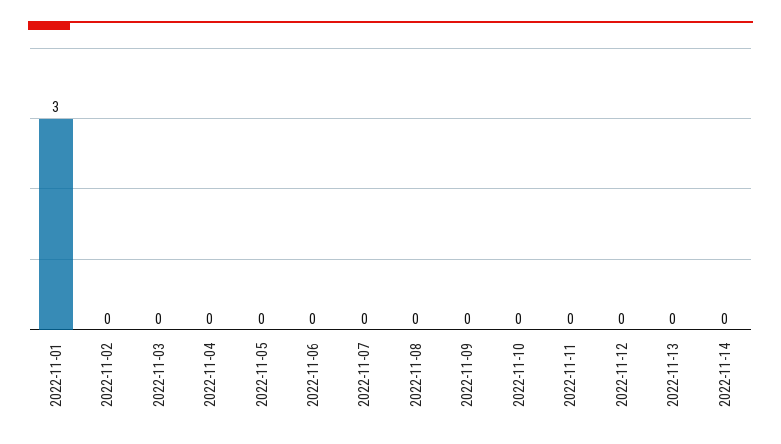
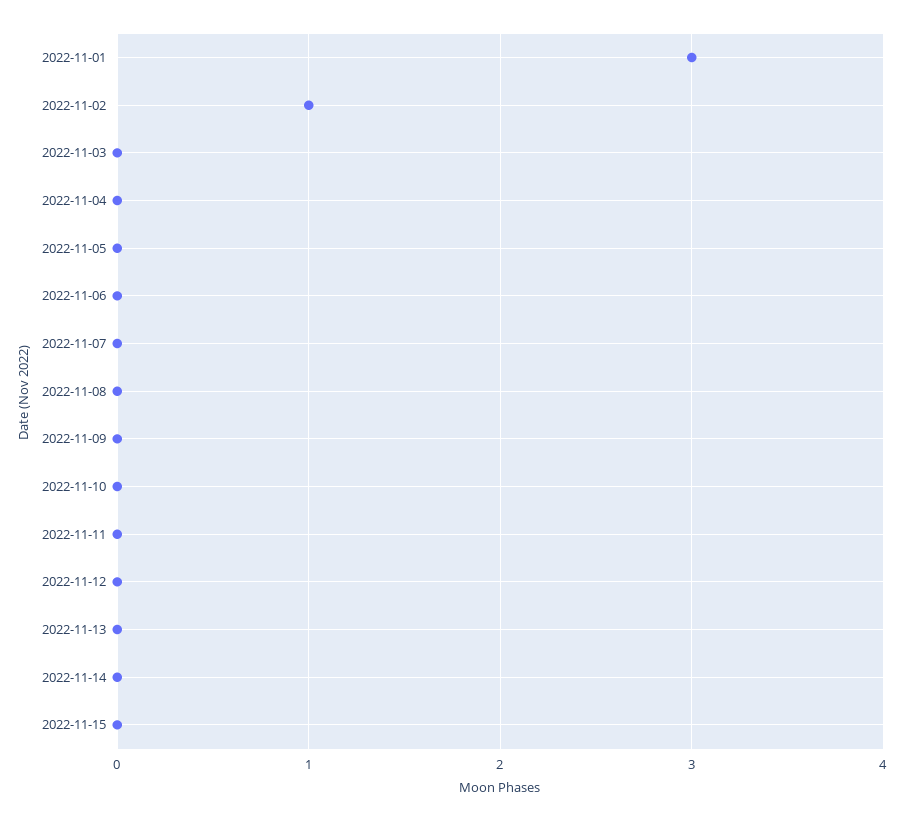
2022-11-02: 0 -> 1
2022-11-15: none -> 0

